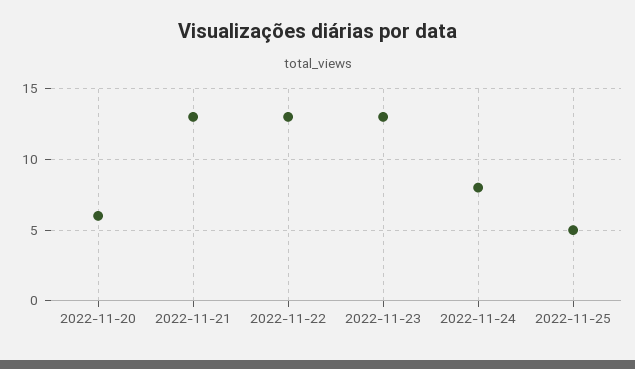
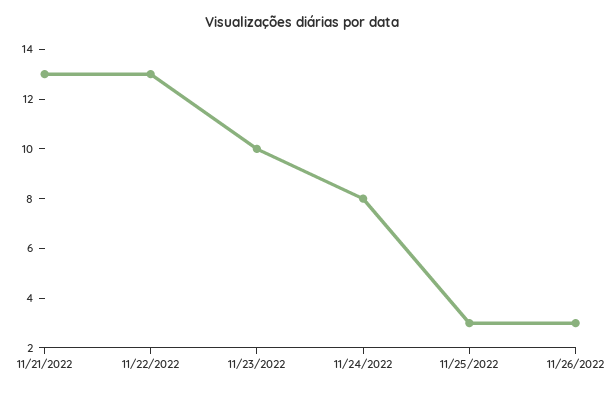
2022-11-20: 6 -> none
2022-11-23: 13 -> 10
2022-11-25: 5 -> 3
11/26/2022: none -> 3

